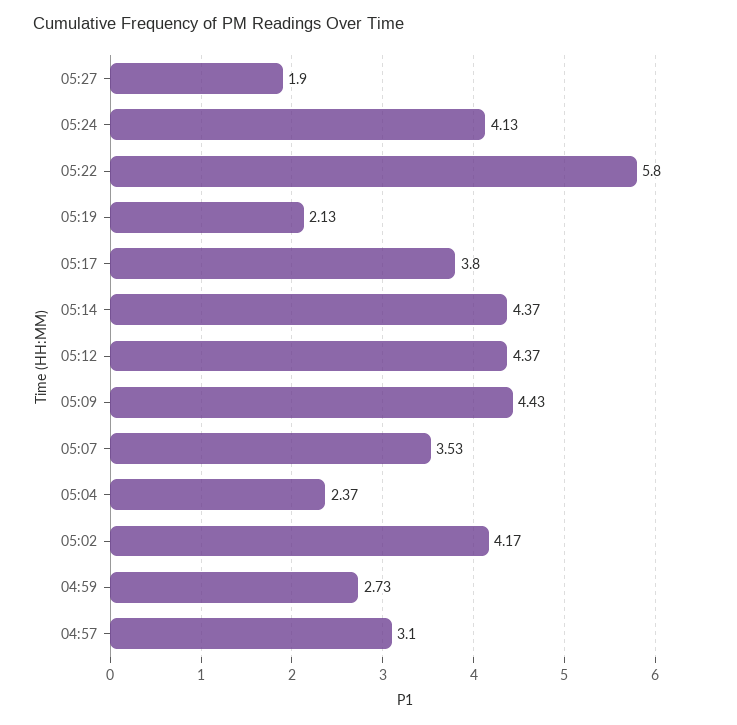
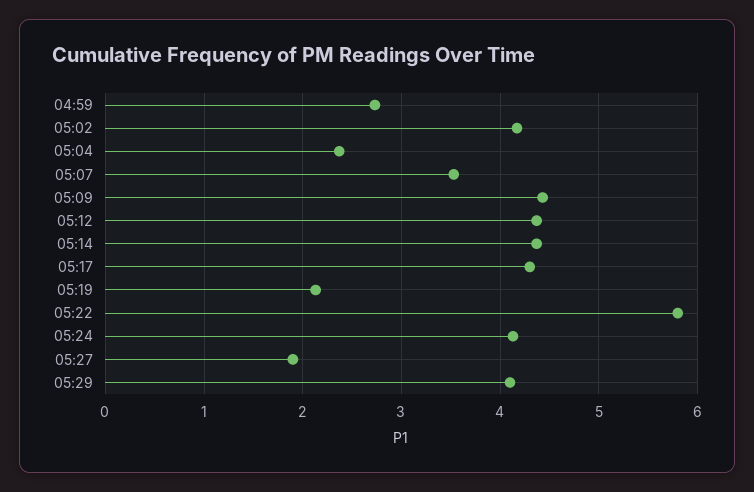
05:17: 3.8 -> 4.3
04:57: 3.1 -> none
05:29: none -> 4.1

